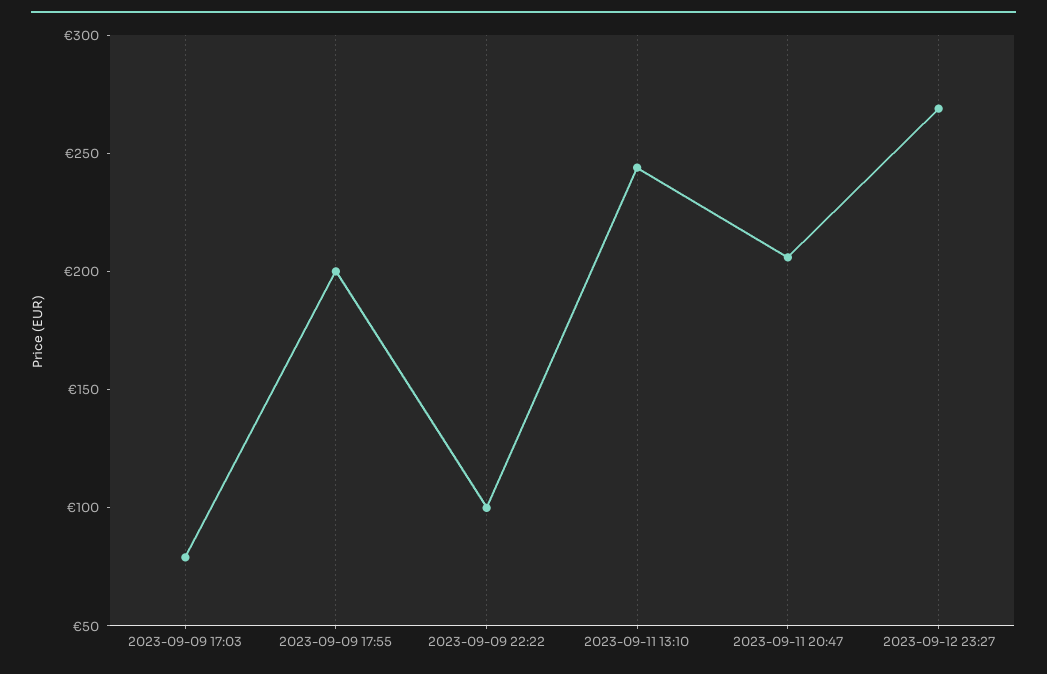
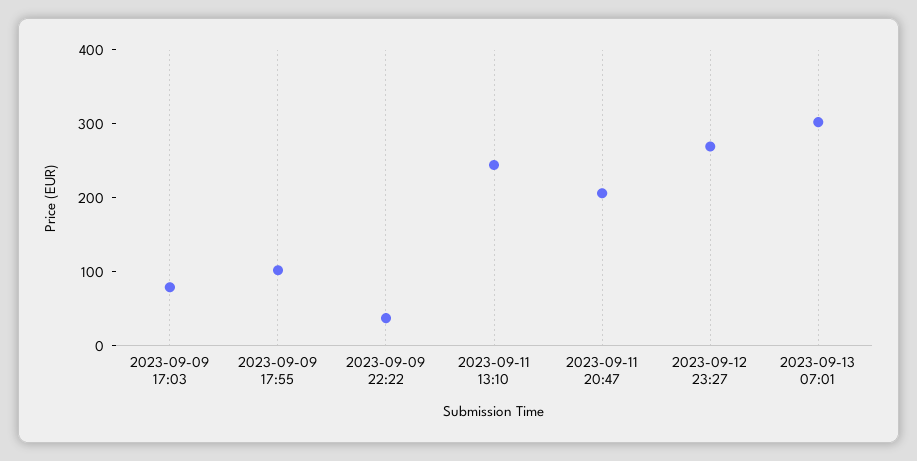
2023-09-09 17:55: 200 -> 100
2023-09-09 22:22: 100 -> 40
2023-09-13 07:01: none -> 300

